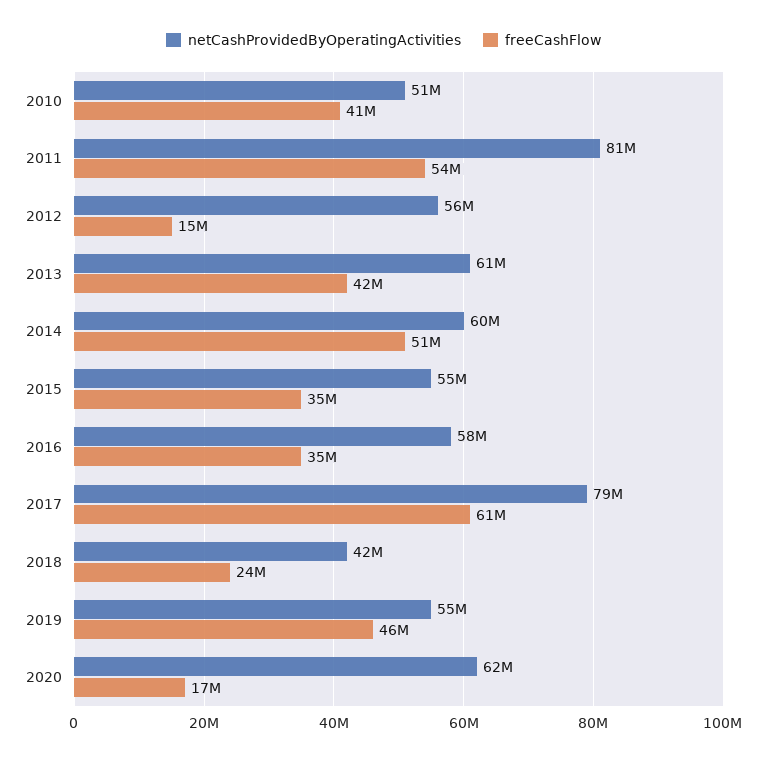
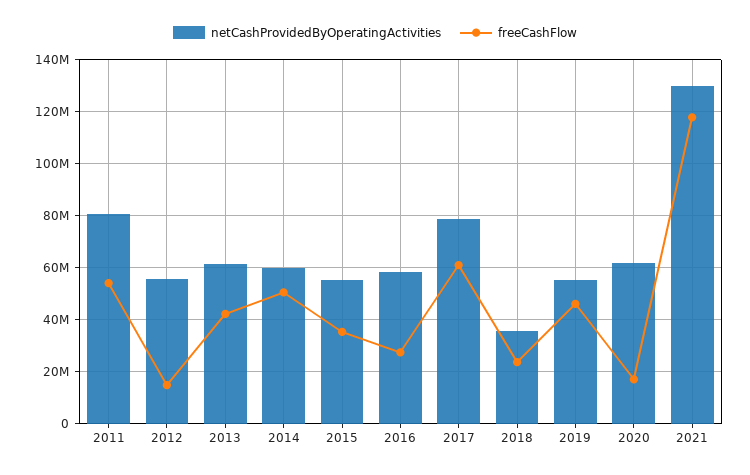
netCashProvidedByOperatingActivities, 2010: 51000000 -> none
freeCashFlow, 2010: 41000000 -> none
freeCashFlow, 2016: 35000000 -> 27500000
netCashProvidedByOperatingActivities, 2018: 42000000 -> 35000000
netCashProvidedByOperatingActivities, 2021: none -> 130000000
freeCashFlow, 2021: none -> 117500000

